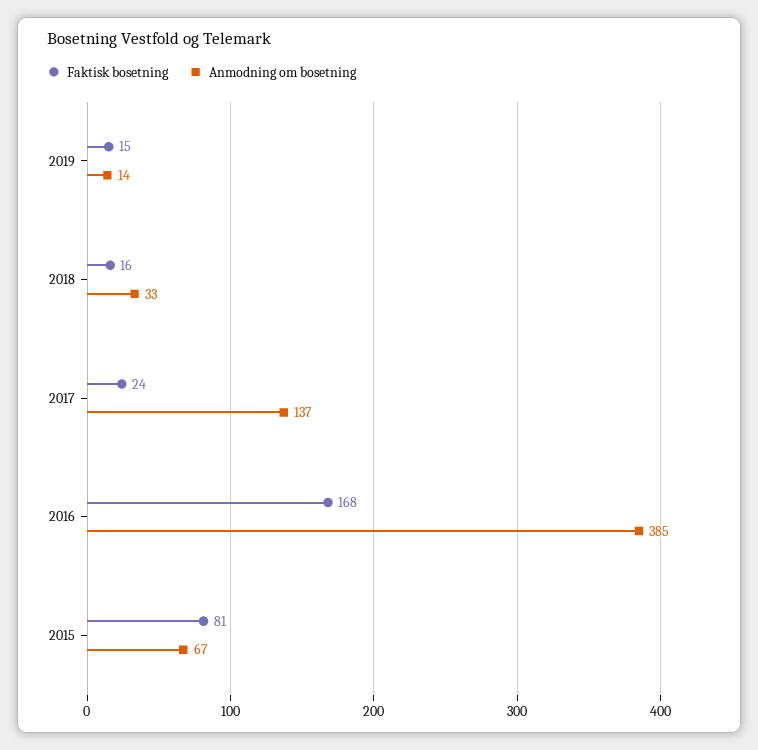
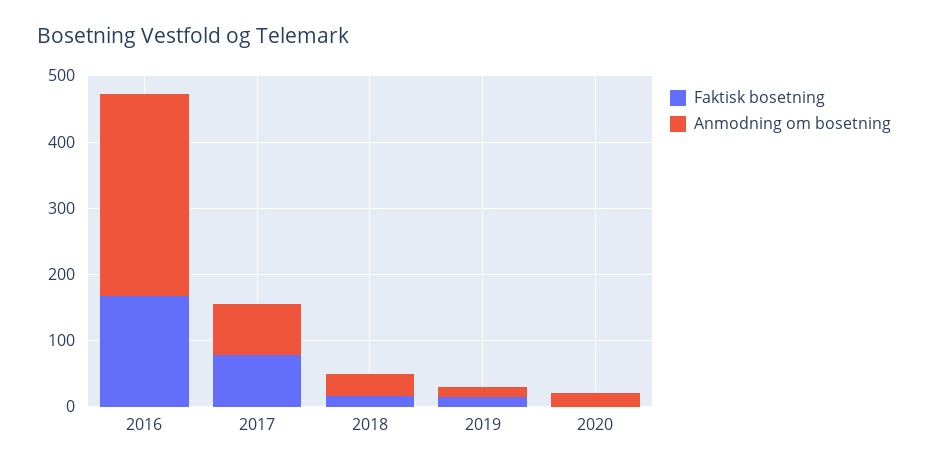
Faktisk bosetning, 2017: 24 -> 80
Anmodning om bosetning, 2017: 137 -> 80
Anmodning om bosetning, 2016: 385 -> 300
Faktisk bosetning, 2015: 81 -> none
Anmodning om bosetning, 2015: 67 -> none
Faktisk bosetning, 2020: none -> 0
Anmodning om bosetning, 2020: none -> 20

